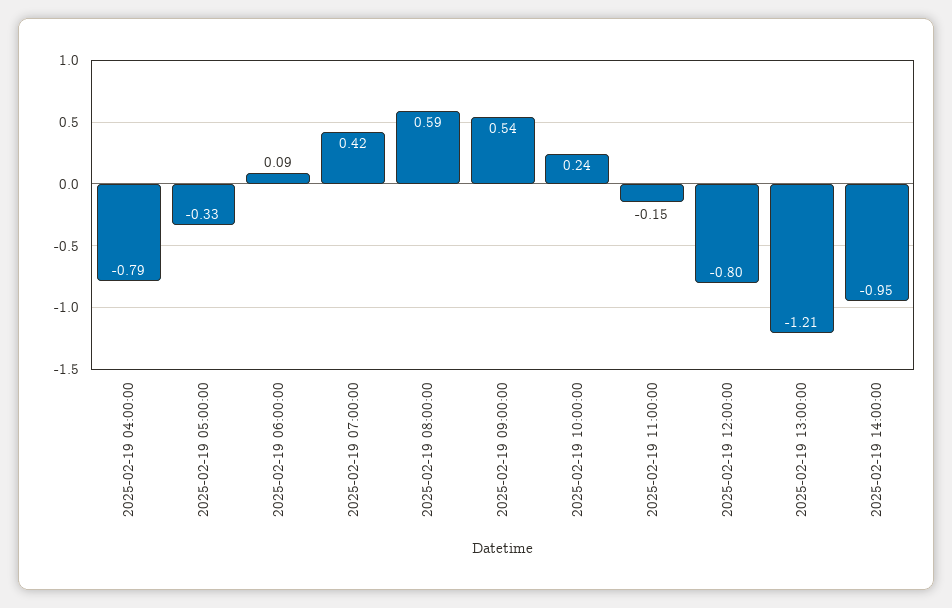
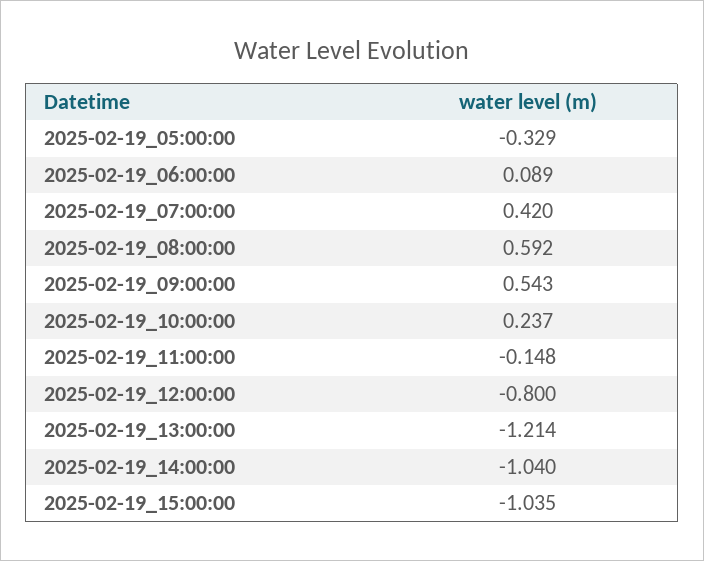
2025-02-19 04:00:00: -0.79 -> none
2025-02-19 14:00:00: -0.95 -> -1.04
2025-02-19_15:00:00: none -> -1.035

